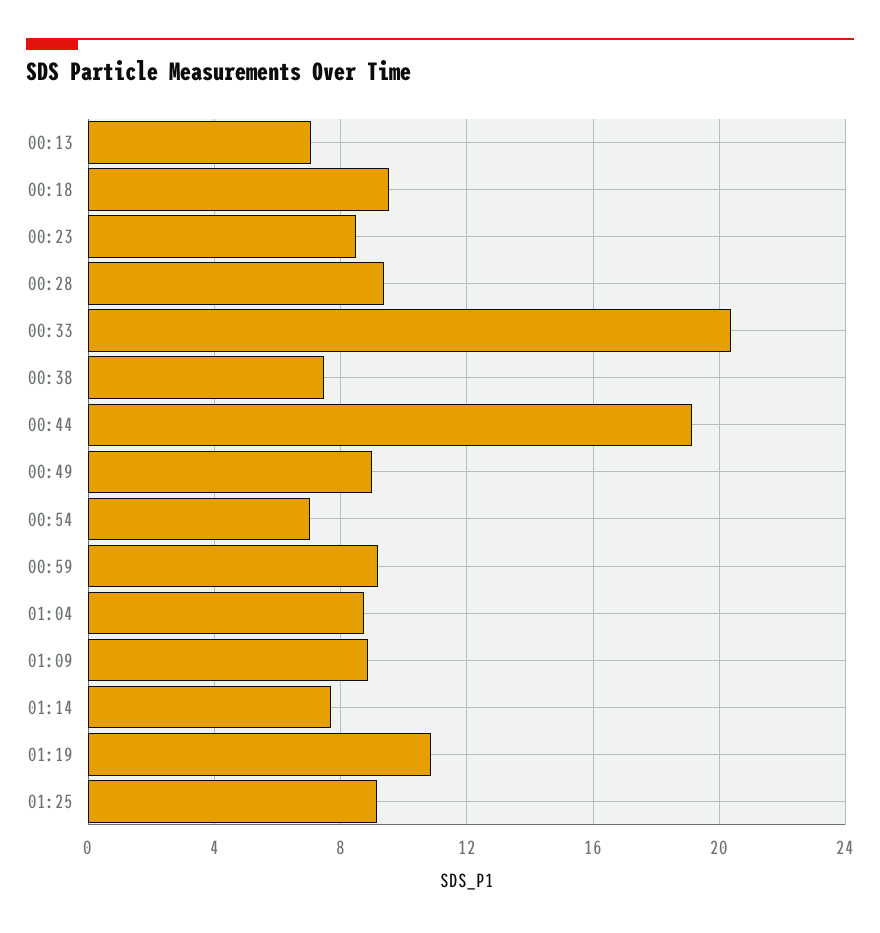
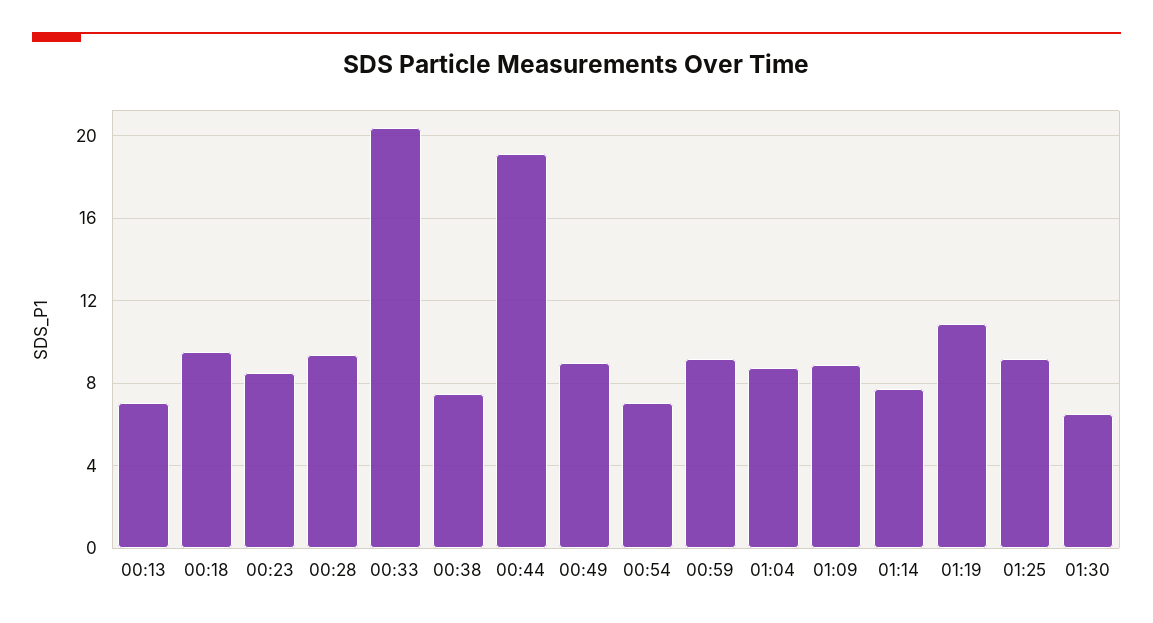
01:30: none -> 6.5

